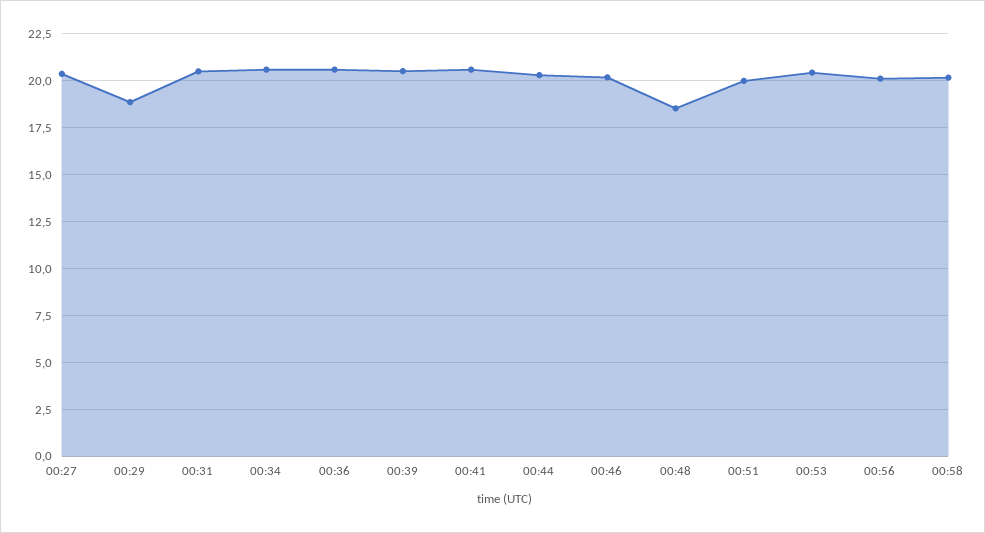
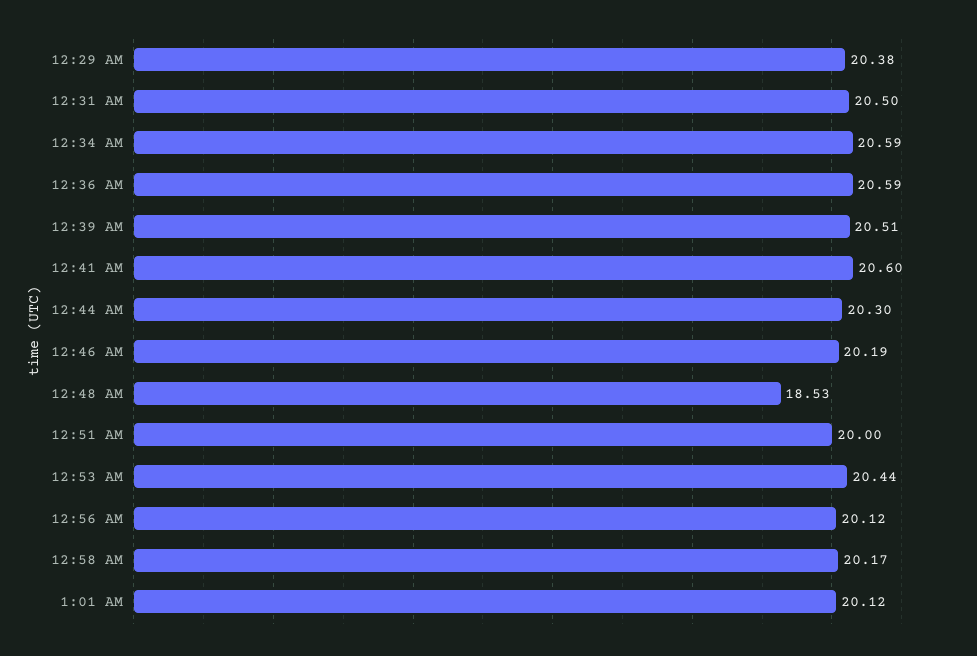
00:27: 20.5 -> none
00:29: 19 -> 20.38
1:01 AM: none -> 20.12

